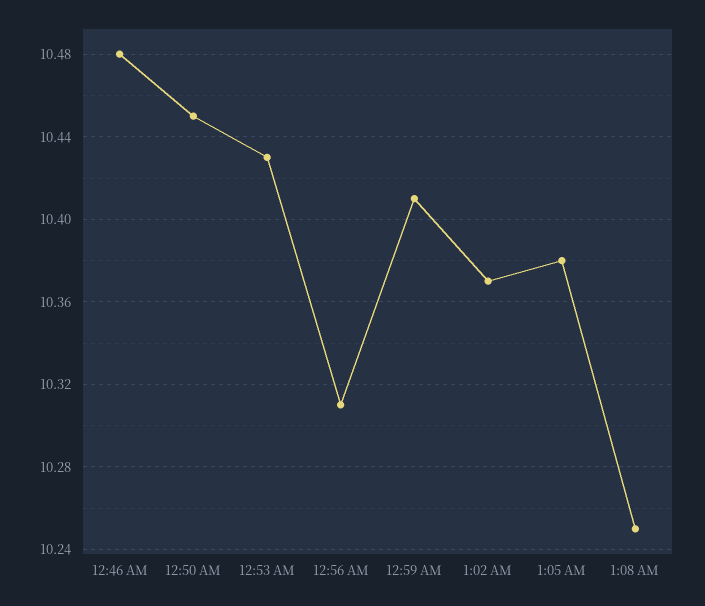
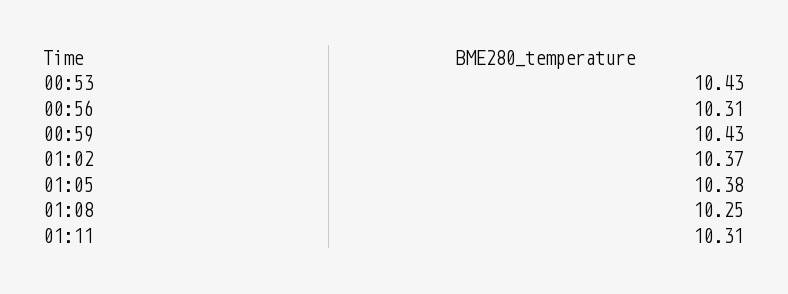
12:46 AM: 10.48 -> none
12:50 AM: 10.45 -> none
12:59 AM: 10.41 -> 10.43
01:11: none -> 10.31

